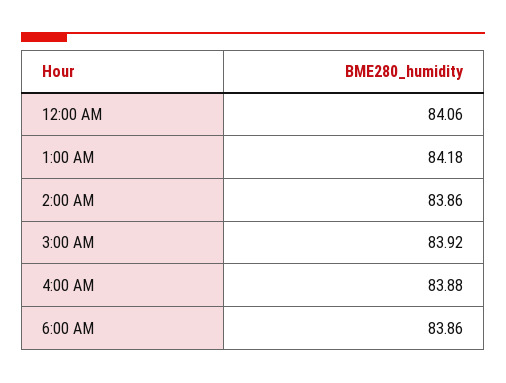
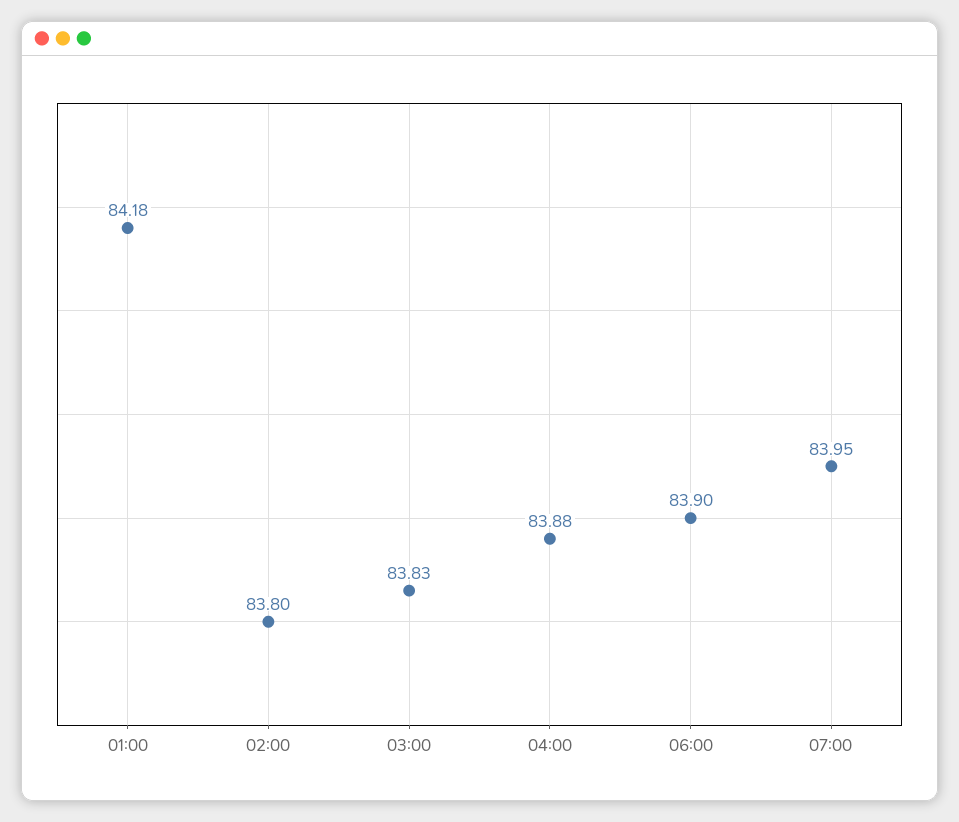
12:00 AM: 84.06 -> none
2:00 AM: 83.86 -> 83.8
3:00 AM: 83.92 -> 83.83
6:00 AM: 83.86 -> 83.9
07:00: none -> 83.95

